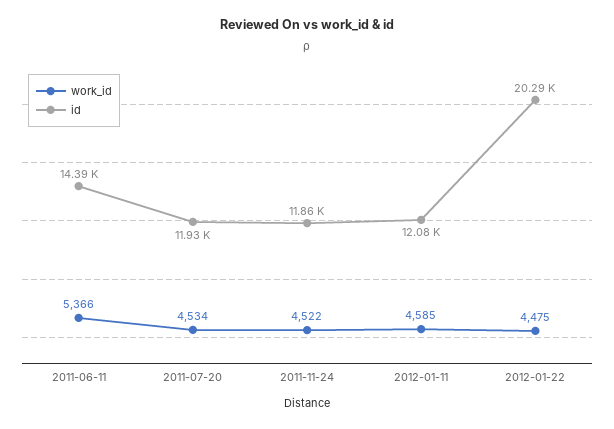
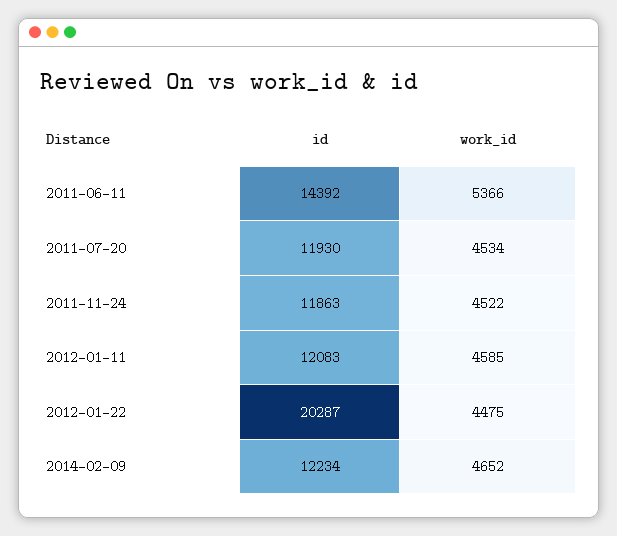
id, 2014-02-09: none -> 12234
work_id, 2014-02-09: none -> 4652

